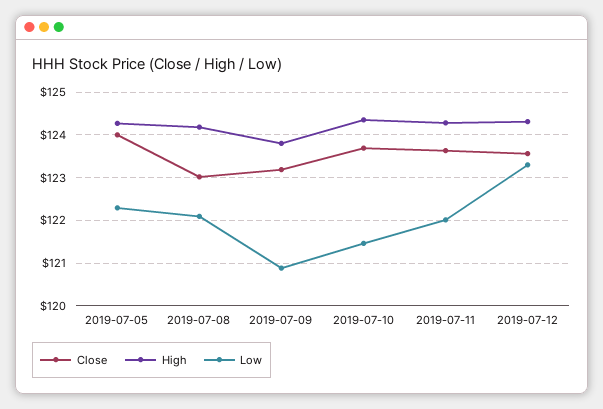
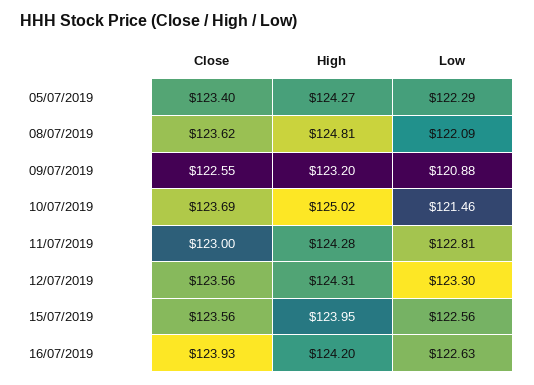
Close, 2019-07-05: 124 -> 123.4
Close, 2019-07-08: 123 -> 123.62
High, 2019-07-08: 124.2 -> 124.81
Close, 2019-07-09: 123.2 -> 122.55
High, 2019-07-09: 123.8 -> 123.2
High, 2019-07-10: 124.4 -> 125.02
Close, 2019-07-11: 123.6 -> 123
Low, 2019-07-11: 122 -> 122.81
Close, 15/07/2019: none -> 123.56
High, 15/07/2019: none -> 123.95
Low, 15/07/2019: none -> 122.56
Close, 16/07/2019: none -> 123.93
High, 16/07/2019: none -> 124.2
Low, 16/07/2019: none -> 122.63

